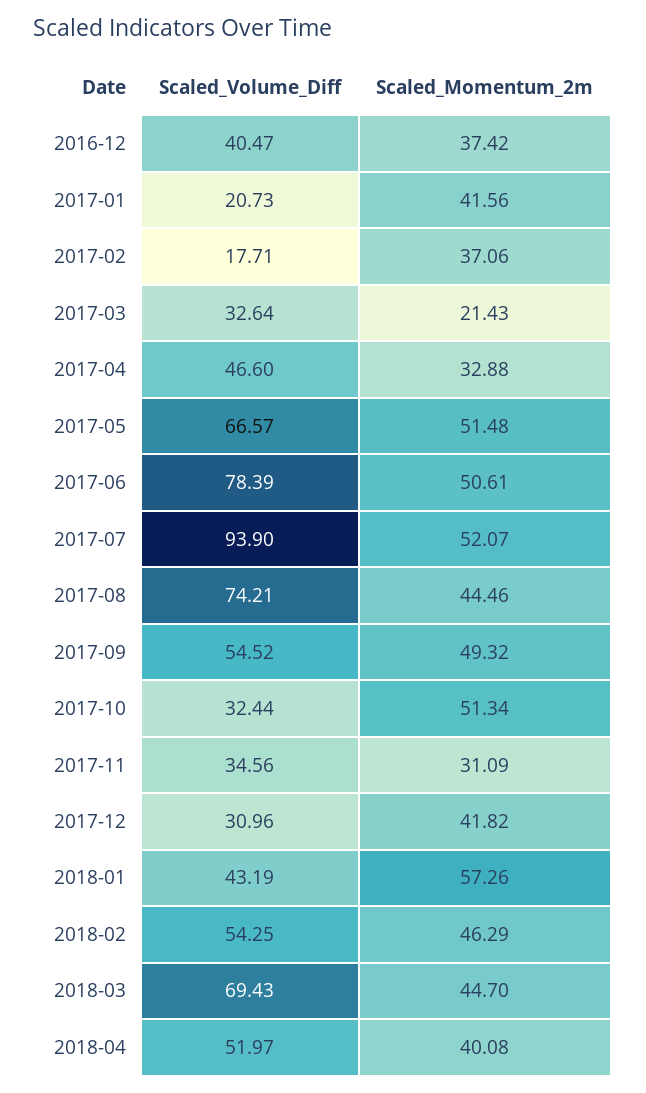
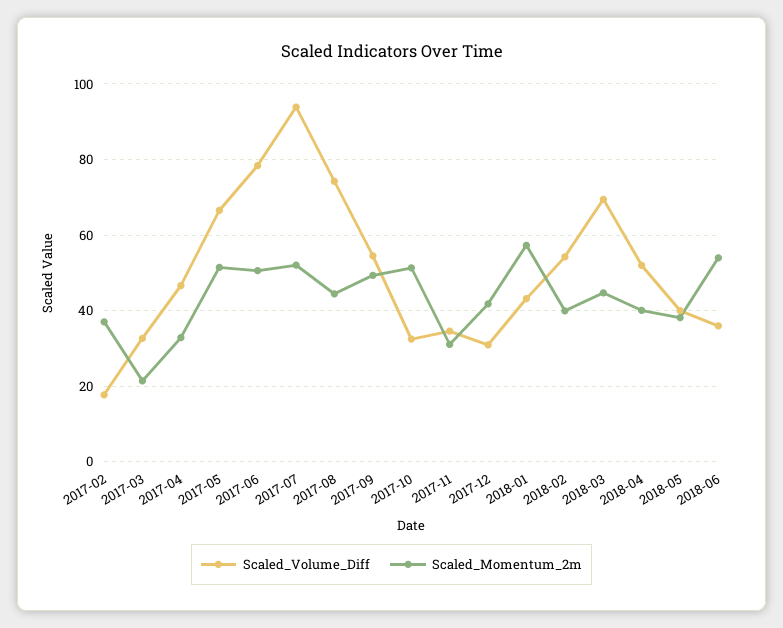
Scaled_Volume_Diff, 2016-12: 40.47 -> none
Scaled_Momentum_2m, 2016-12: 37.42 -> none
Scaled_Volume_Diff, 2017-01: 20.73 -> none
Scaled_Momentum_2m, 2017-01: 41.56 -> none
Scaled_Momentum_2m, 2018-02: 46.29 -> 40
Scaled_Volume_Diff, 2018-05: none -> 40
Scaled_Momentum_2m, 2018-05: none -> 38
Scaled_Volume_Diff, 2018-06: none -> 36
Scaled_Momentum_2m, 2018-06: none -> 54

